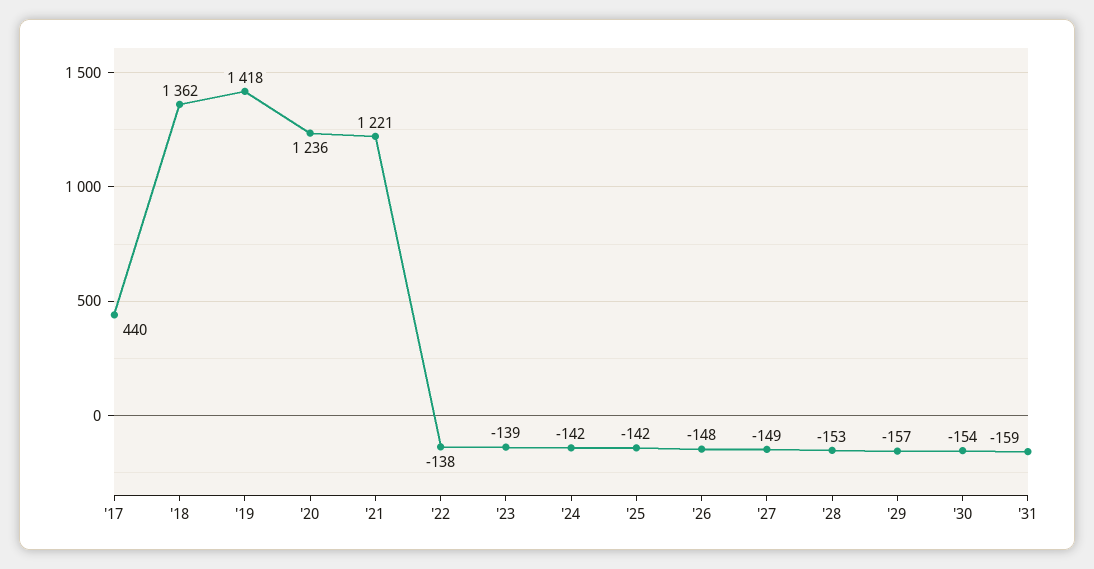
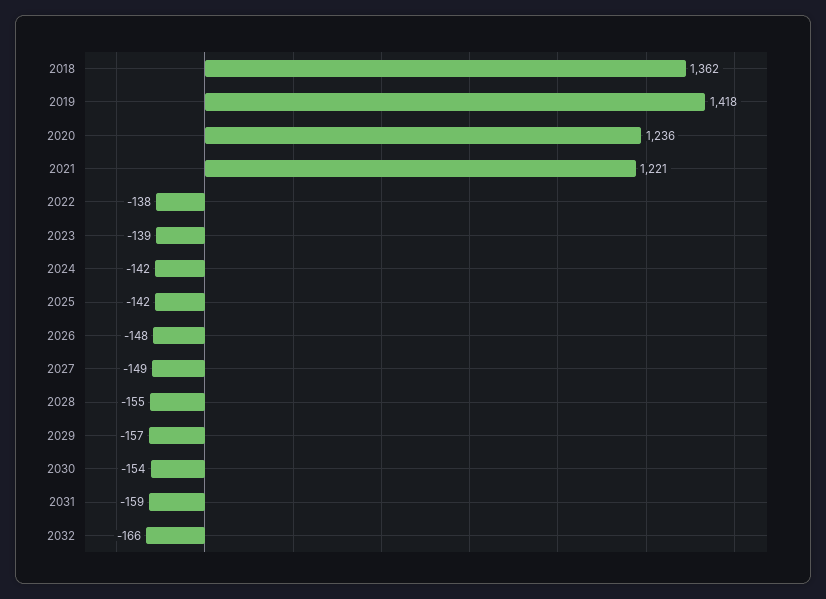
'17: 440 -> none
'28: -153 -> -155
2032: none -> -166

